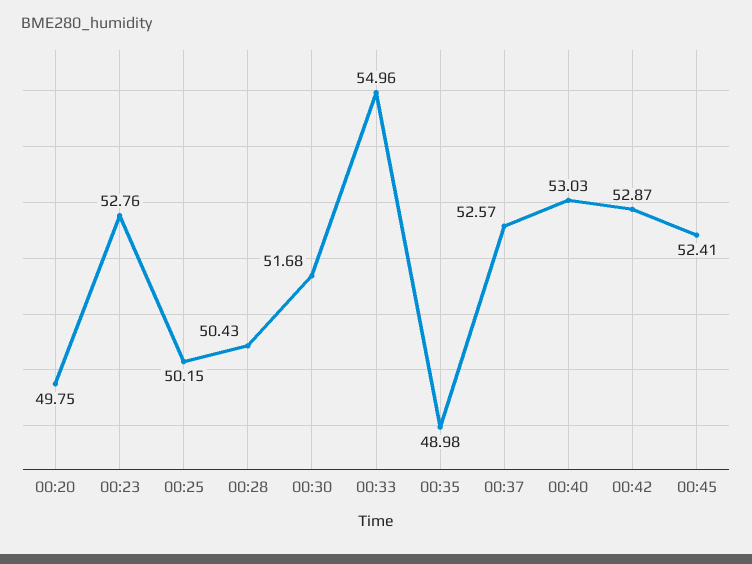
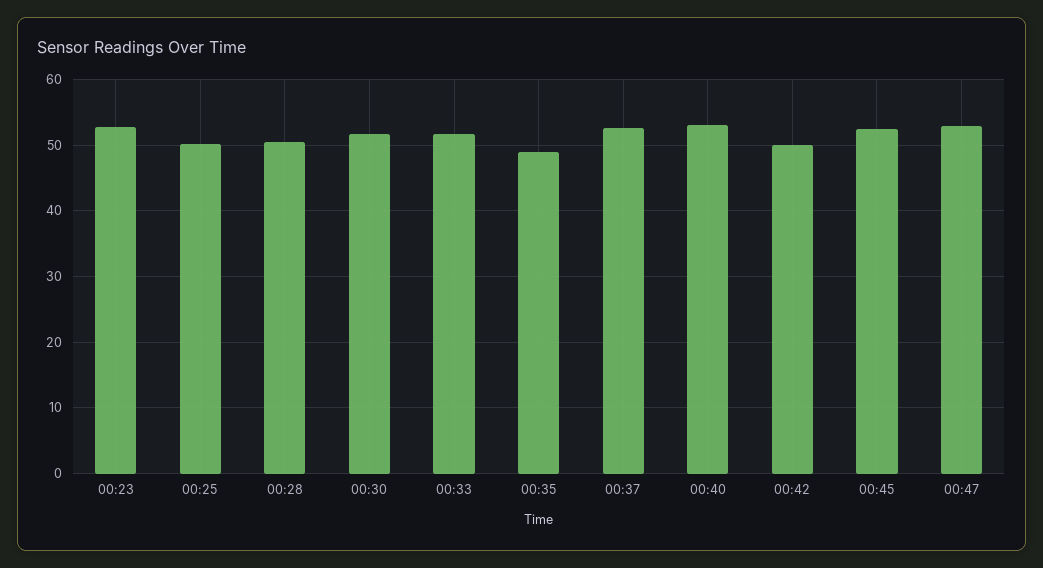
00:20: 49.75 -> none
00:33: 54.96 -> 52
00:42: 52.87 -> 50
00:47: none -> 53

